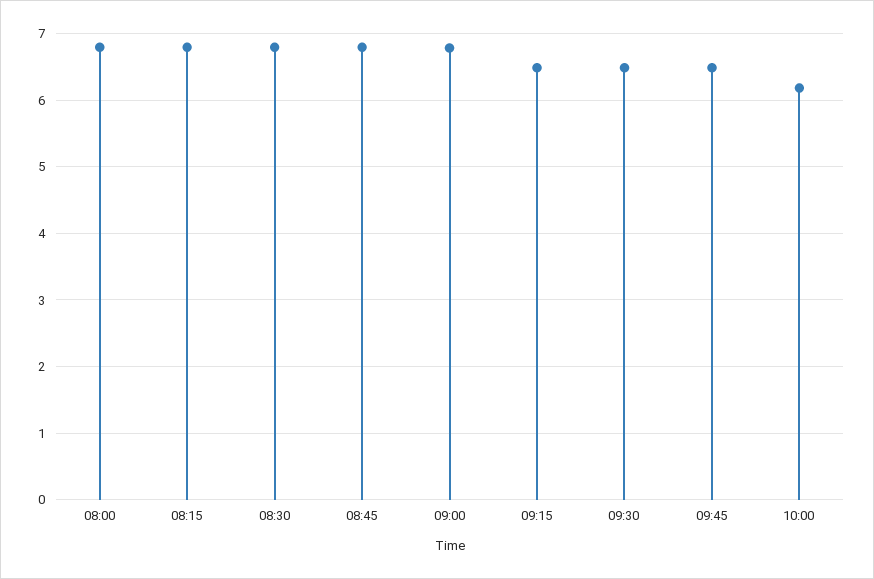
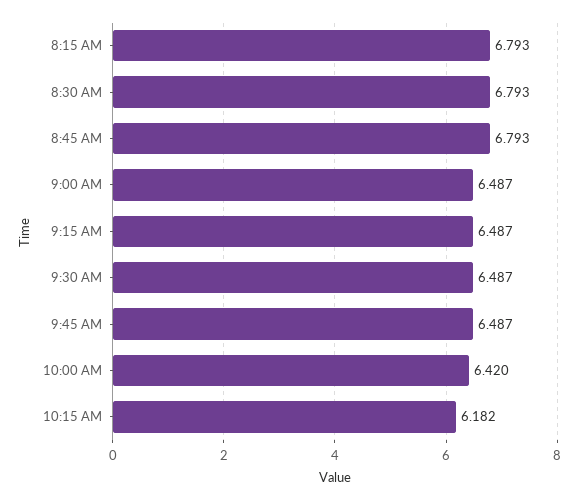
08:00: 6.8 -> none
09:00: 6.8 -> 6.487
10:00: 6.2 -> 6.42
10:15 AM: none -> 6.182

